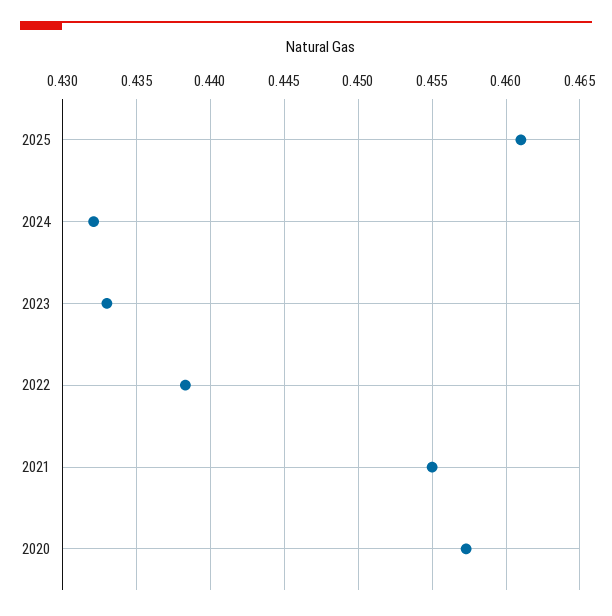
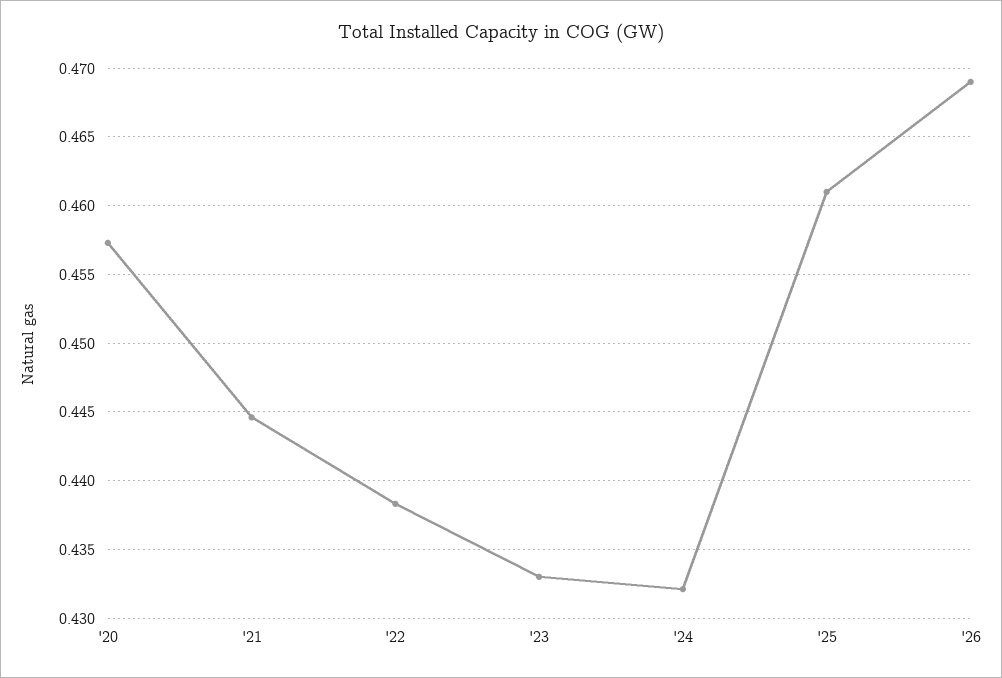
2021: 0.455 -> 0.4445
'26: none -> 0.469

